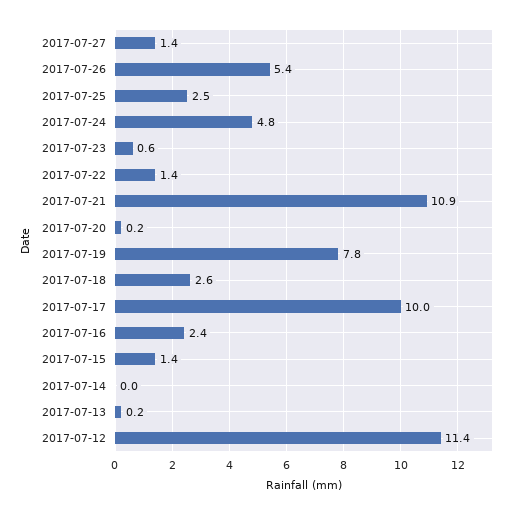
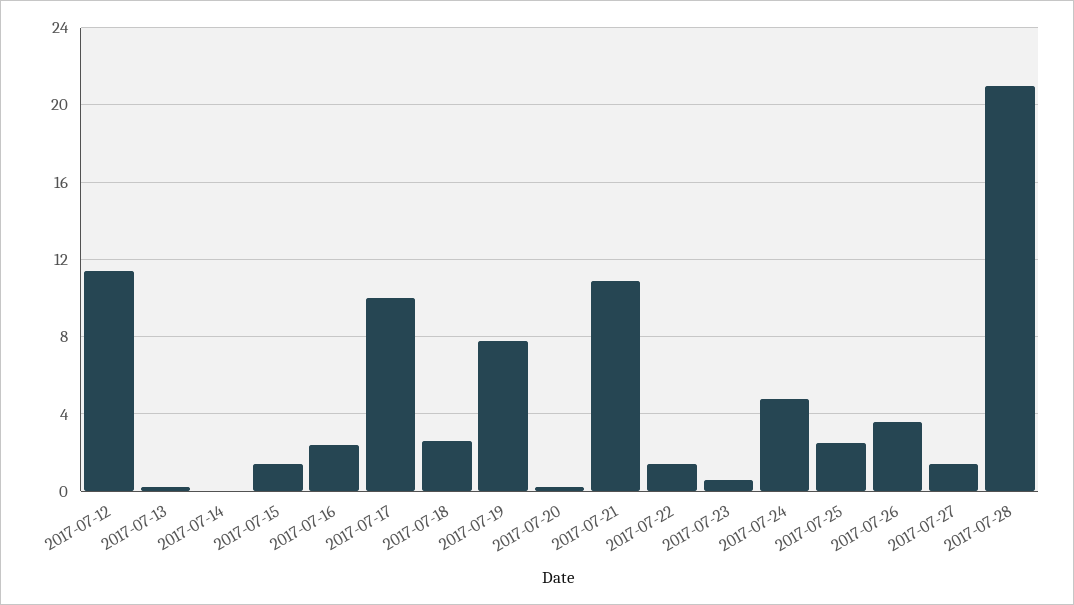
2017-07-26: 5.4 -> 3.5
2017-07-28: none -> 21

